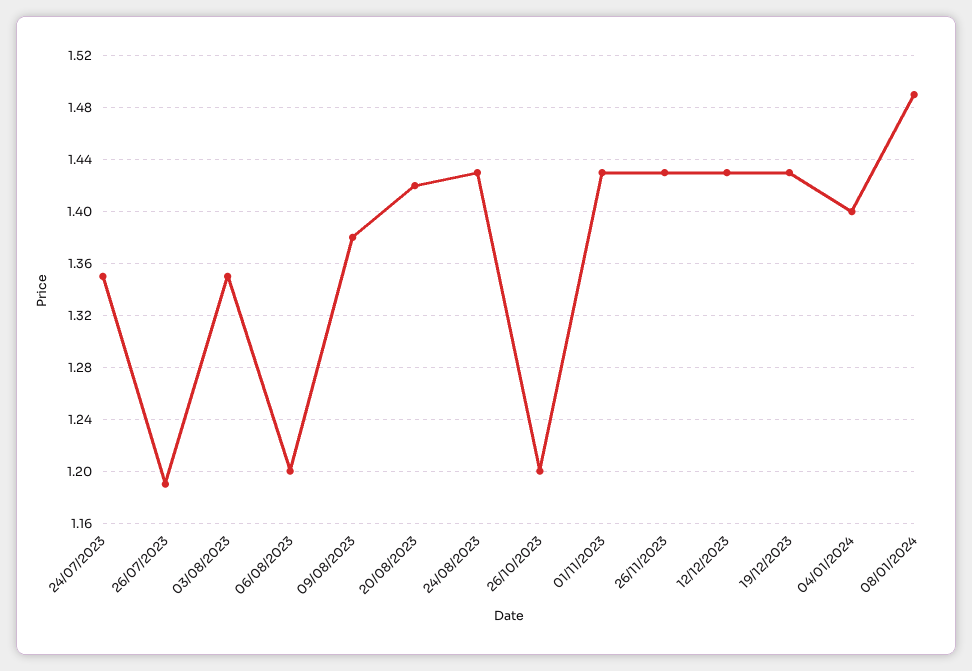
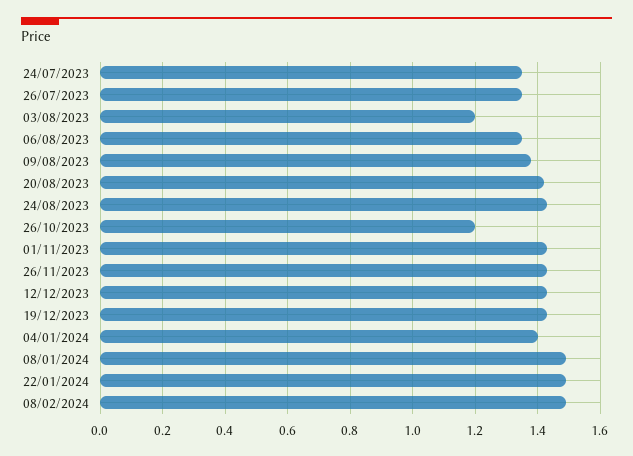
26/07/2023: 1.19 -> 1.35
03/08/2023: 1.35 -> 1.2
06/08/2023: 1.2 -> 1.35
22/01/2024: none -> 1.5
08/02/2024: none -> 1.5

